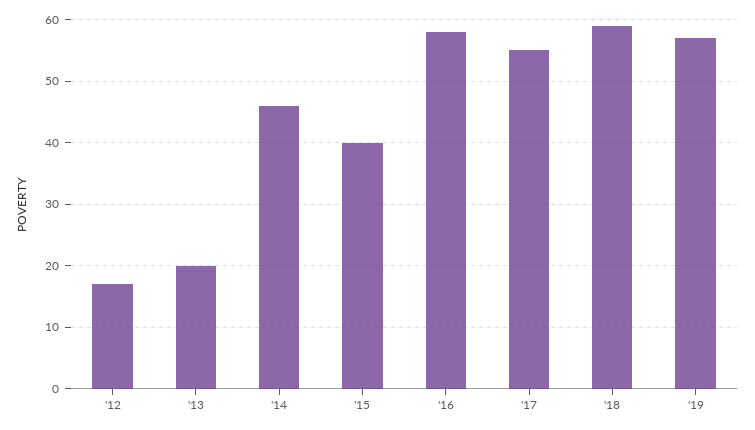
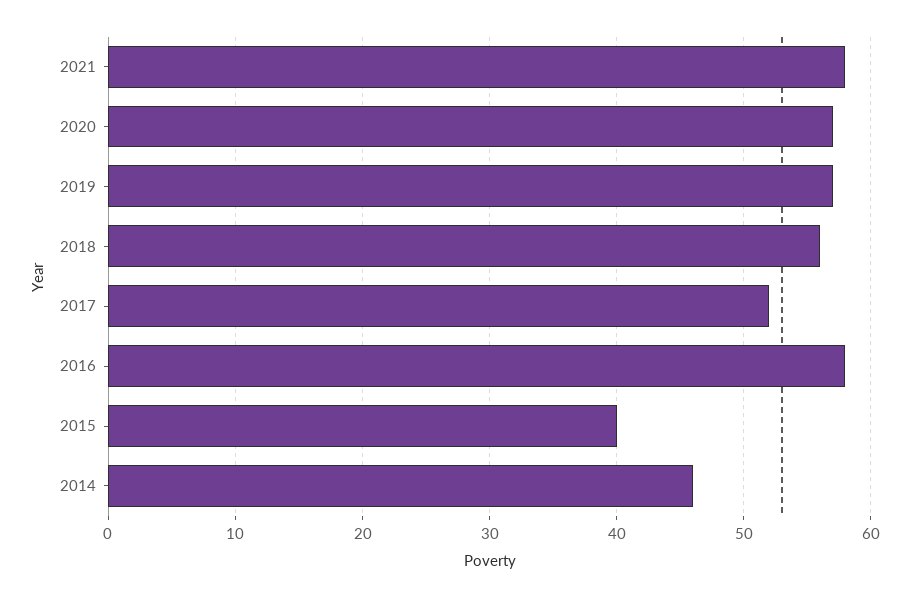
'12: 17 -> none
'13: 20 -> none
'17: 55 -> 52
'18: 59 -> 56
2021: none -> 58
2020: none -> 57

